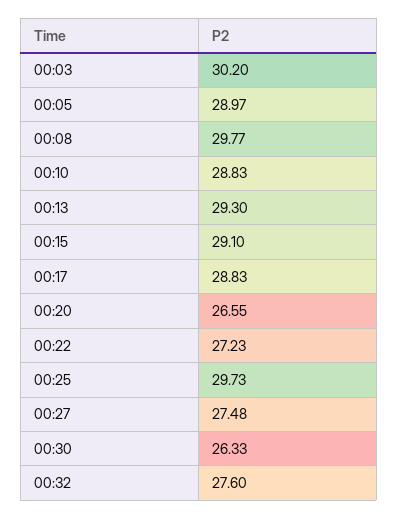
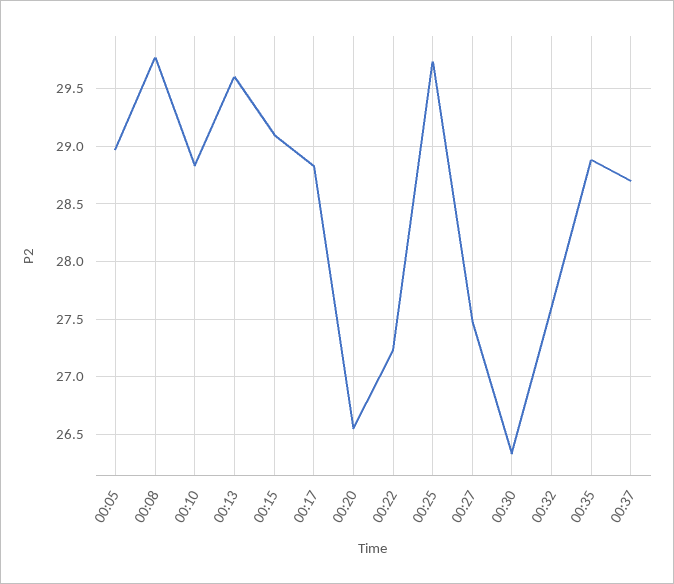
00:03: 30.2 -> none
00:13: 29.3 -> 29.6
00:35: none -> 28.9
00:37: none -> 28.7

